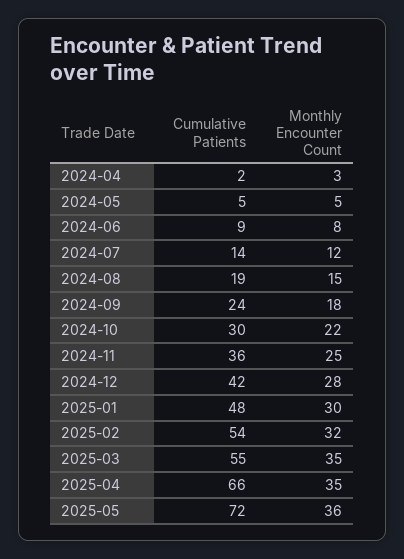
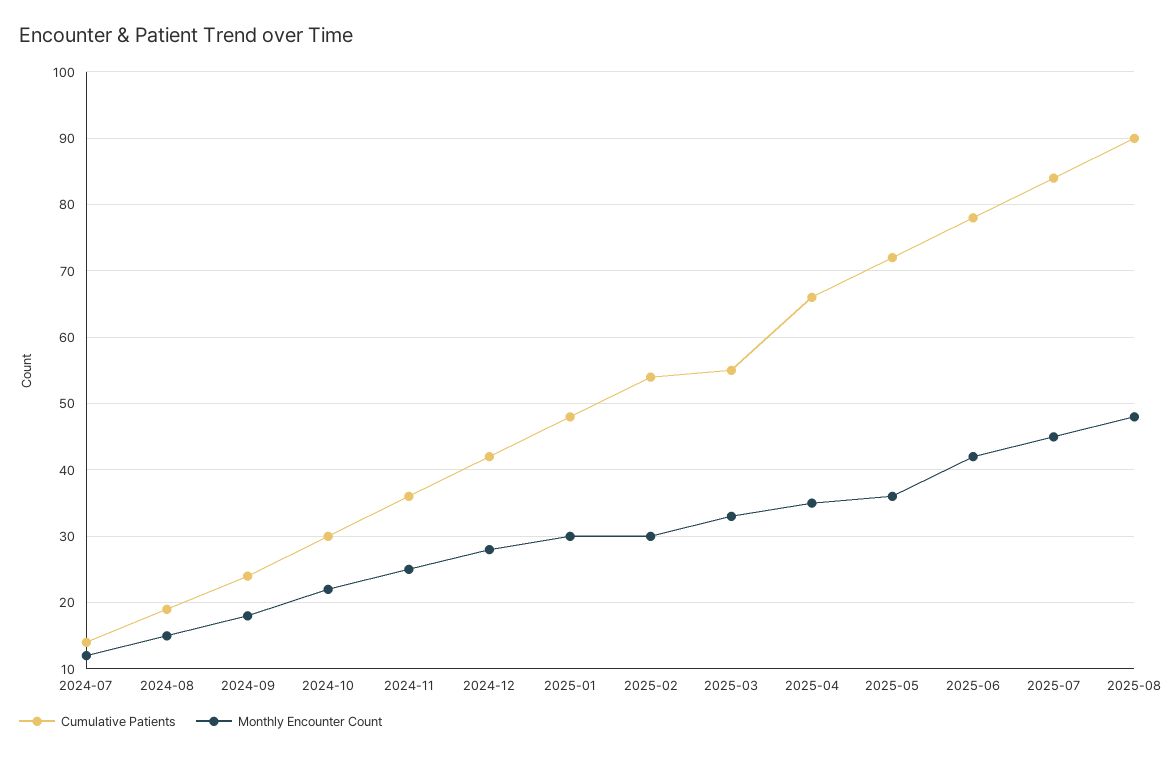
Cumulative Patients, 2024-04: 2 -> none
Monthly Encounter Count, 2024-04: 3 -> none
Cumulative Patients, 2024-05: 5 -> none
Monthly Encounter Count, 2024-05: 5 -> none
Cumulative Patients, 2024-06: 9 -> none
Monthly Encounter Count, 2024-06: 8 -> none
Monthly Encounter Count, 2025-02: 32 -> 30
Monthly Encounter Count, 2025-03: 35 -> 33
Cumulative Patients, 2025-06: none -> 78
Monthly Encounter Count, 2025-06: none -> 42
Cumulative Patients, 2025-07: none -> 84
Monthly Encounter Count, 2025-07: none -> 45
Cumulative Patients, 2025-08: none -> 90
Monthly Encounter Count, 2025-08: none -> 48

